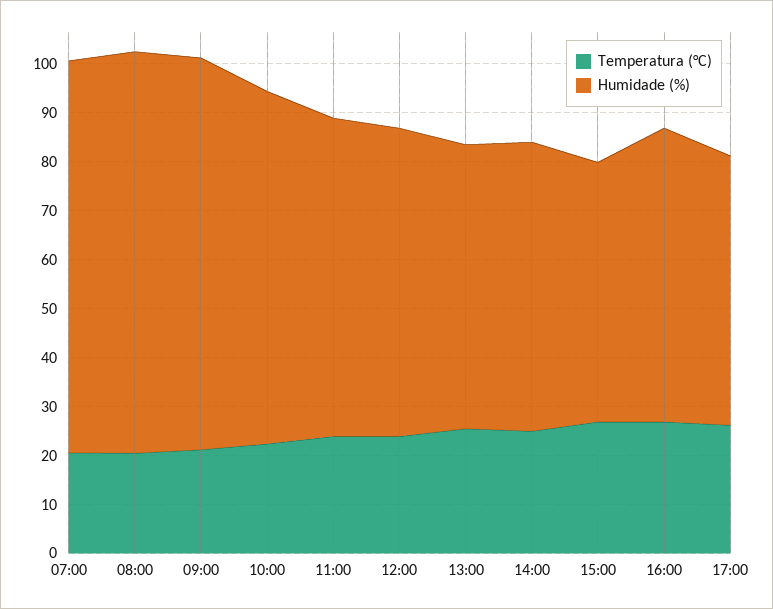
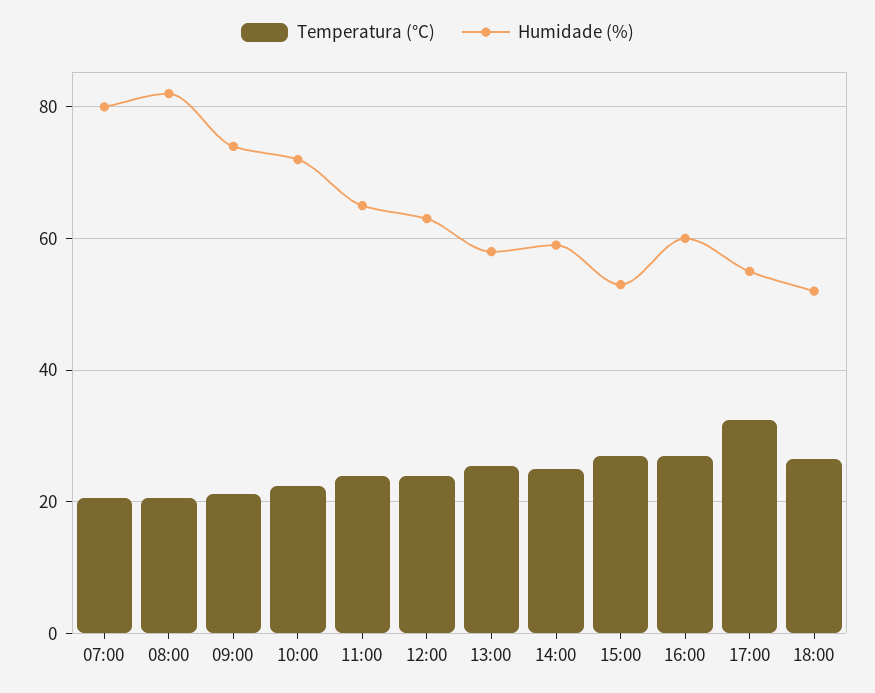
Humidade (%), 09:00: 80 -> 74
Temperatura (°C), 17:00: 26 -> 32
Temperatura (°C), 18:00: none -> 26
Humidade (%), 18:00: none -> 52

